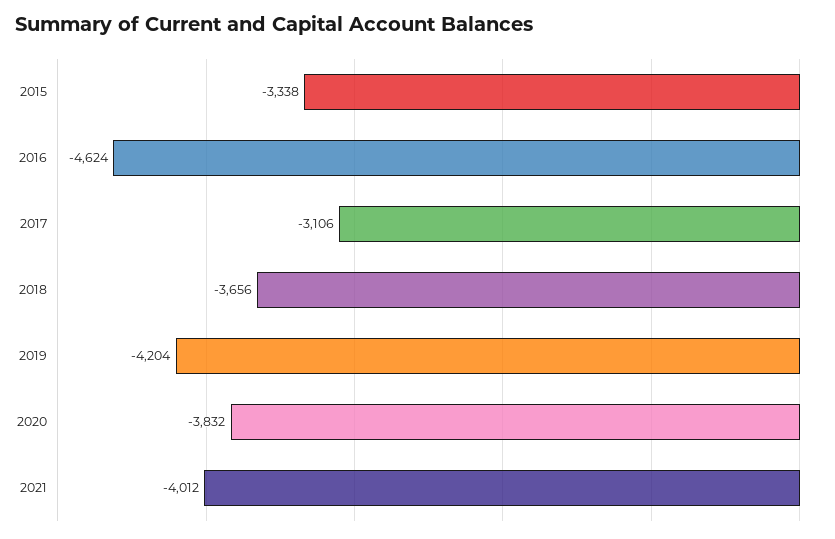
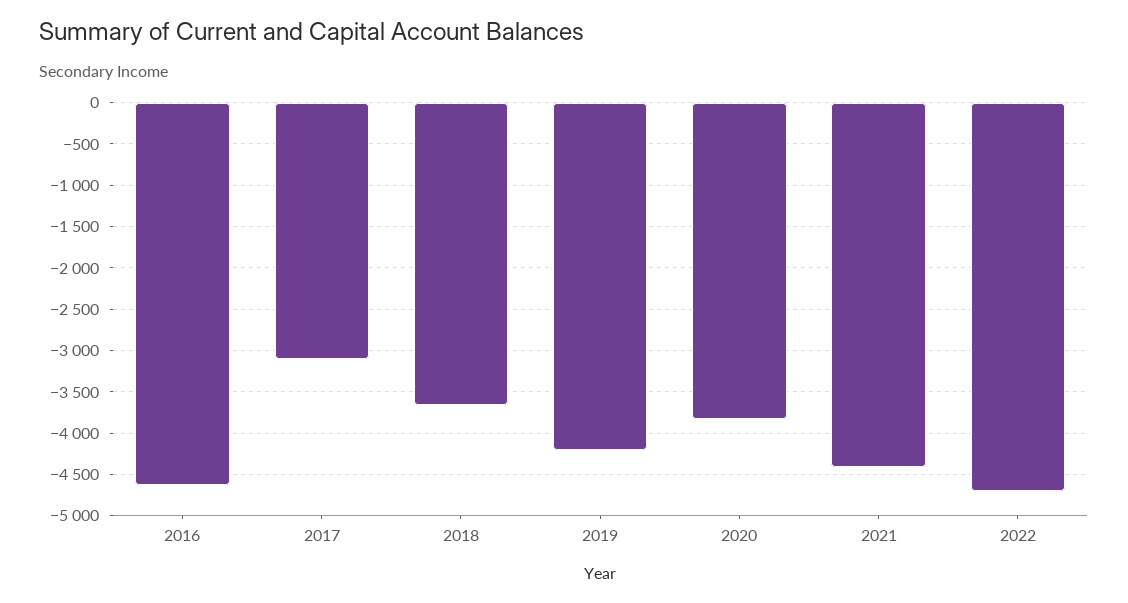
2015: -3338 -> none
2021: -4012 -> -4400
2022: none -> -4700

